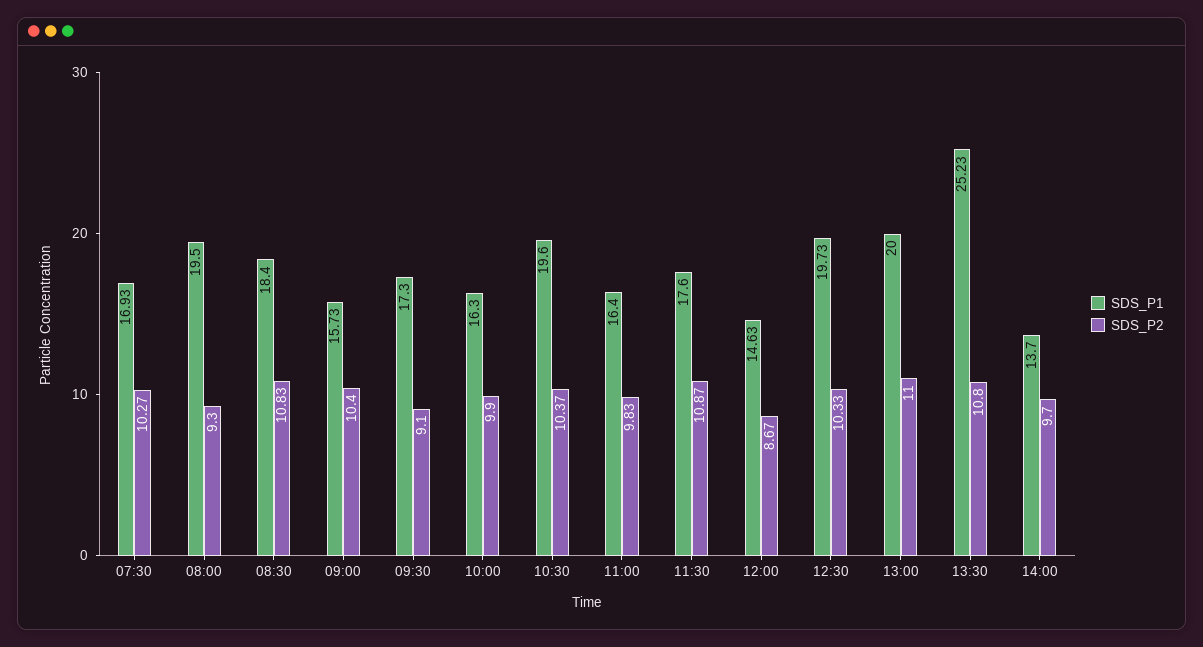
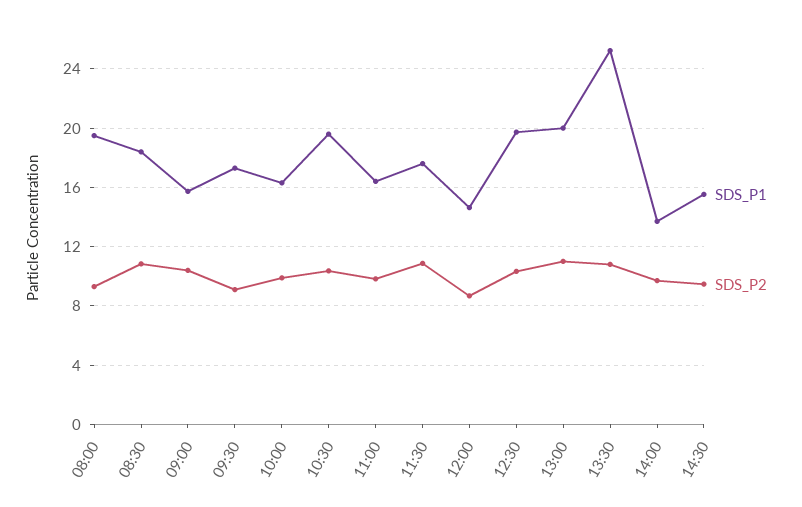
SDS_P1, 07:30: 16.93 -> none
SDS_P2, 07:30: 10.27 -> none
SDS_P1, 14:30: none -> 15.5
SDS_P2, 14:30: none -> 9.5

